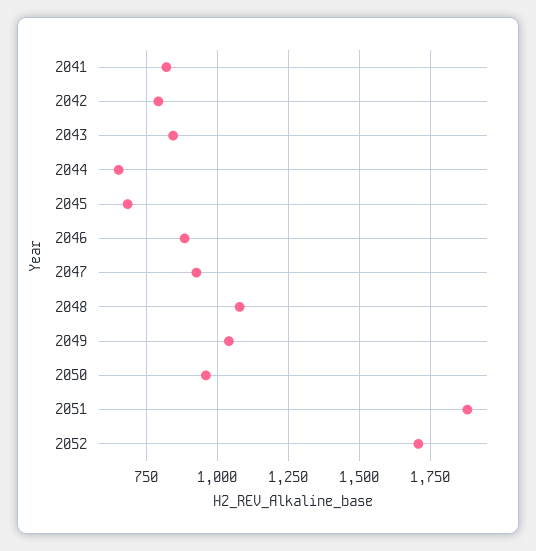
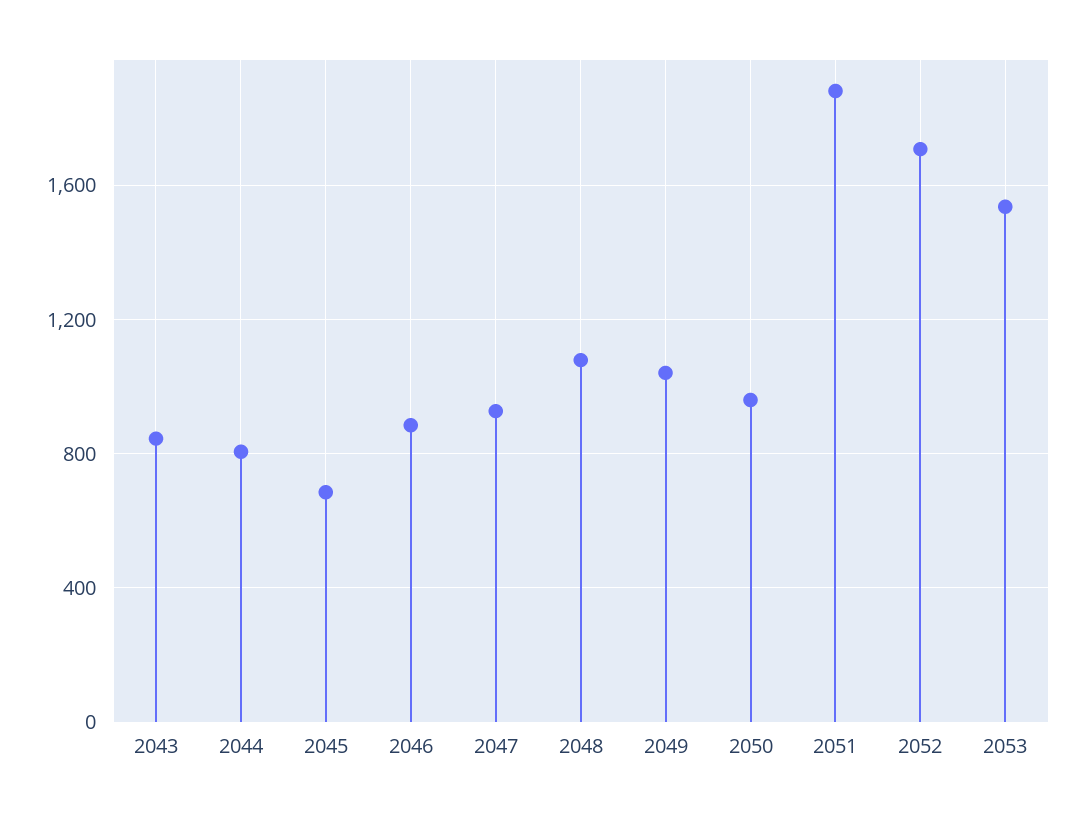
2041: 825 -> none
2042: 800 -> none
2044: 650 -> 800
2053: none -> 1550

